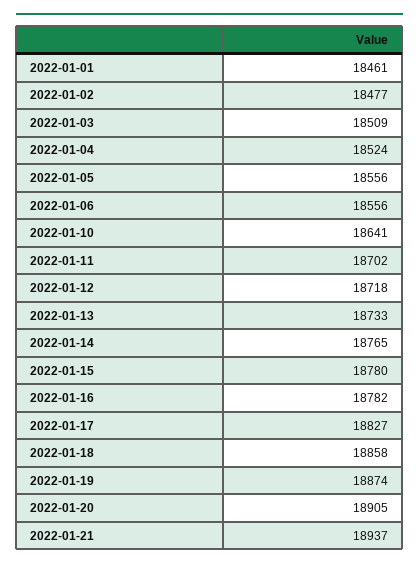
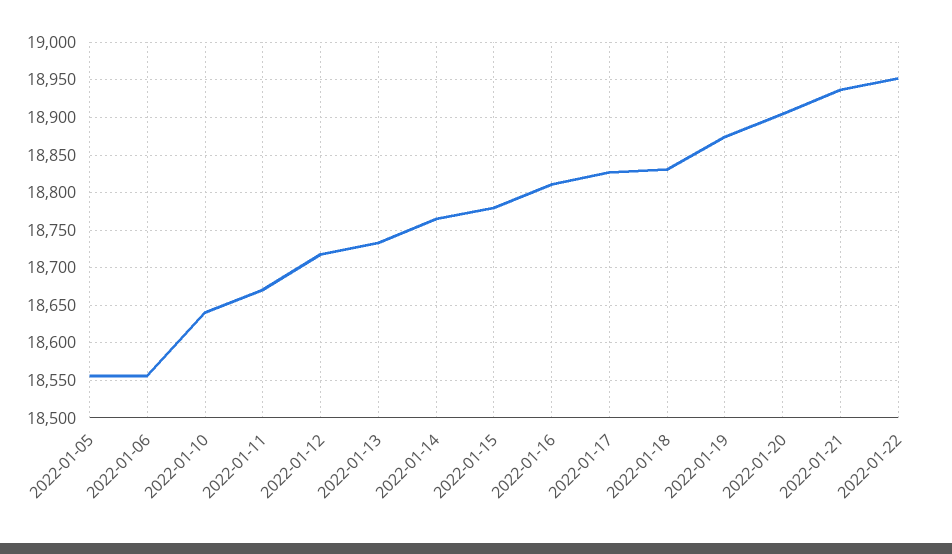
2022-01-01: 18461 -> none
2022-01-02: 18477 -> none
2022-01-03: 18509 -> none
2022-01-04: 18524 -> none
2022-01-11: 18702 -> 18670
2022-01-16: 18782 -> 18810
2022-01-18: 18858 -> 18830
2022-01-22: none -> 18950

